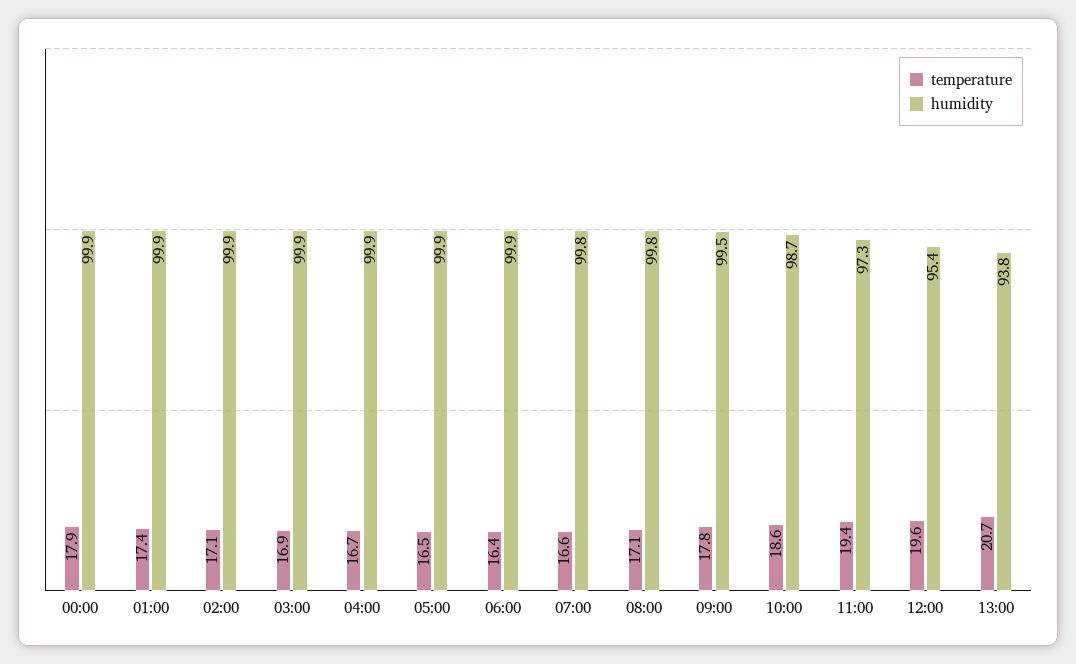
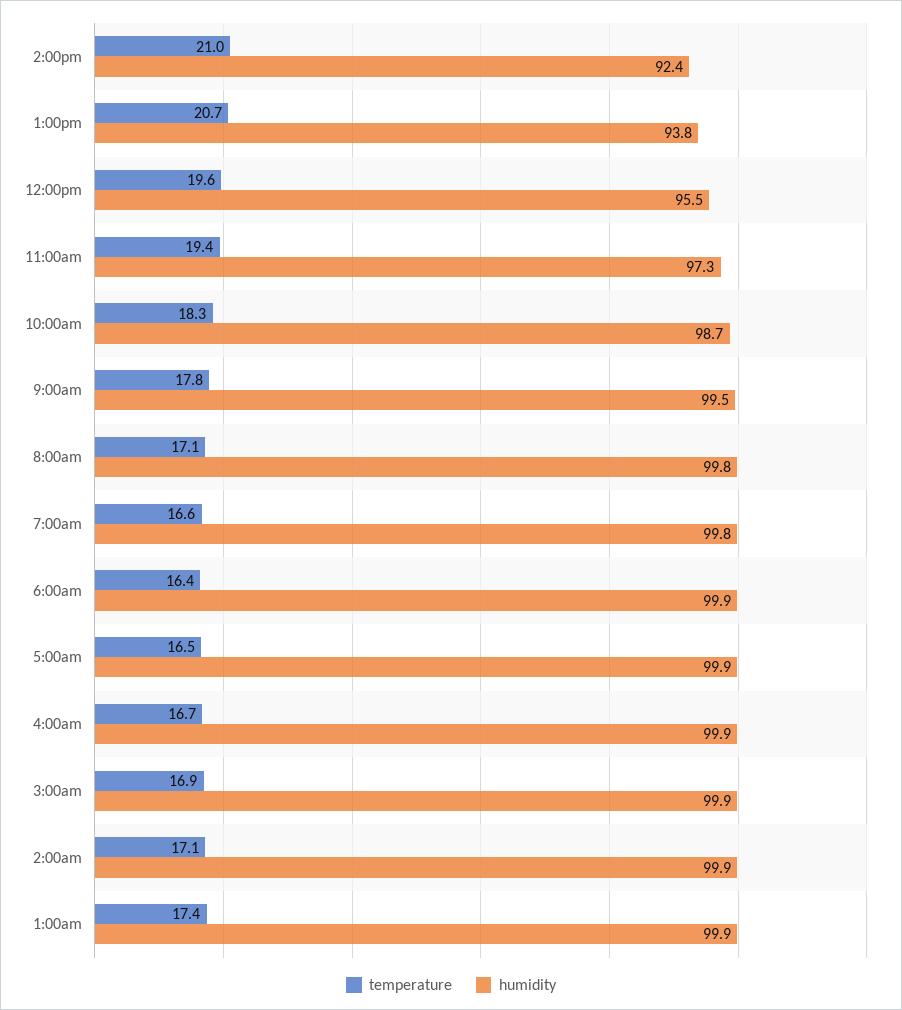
temperature, 00:00: 17.9 -> none
humidity, 00:00: 99.9 -> none
temperature, 10:00: 18.6 -> 18.3
humidity, 12:00: 95.4 -> 95.5
temperature, 2:00pm: none -> 21
humidity, 2:00pm: none -> 92.4

